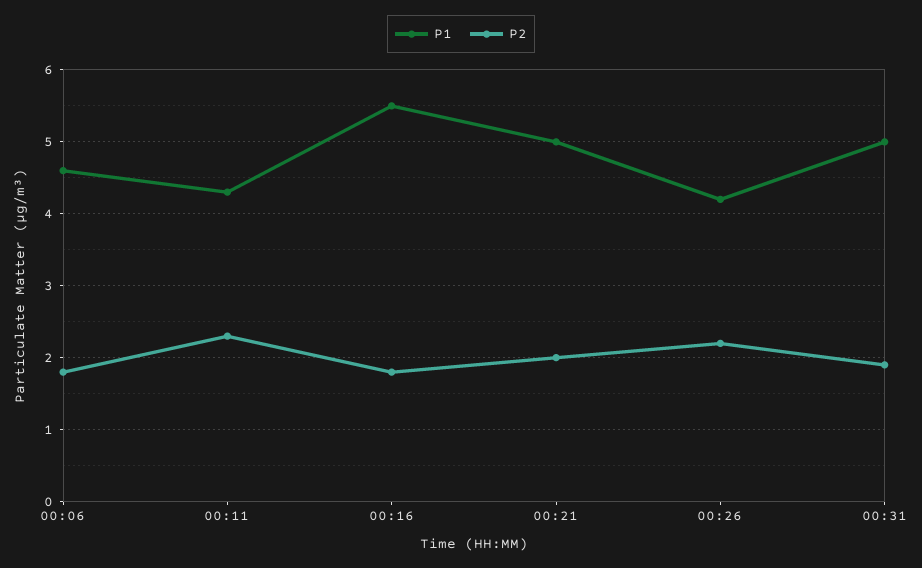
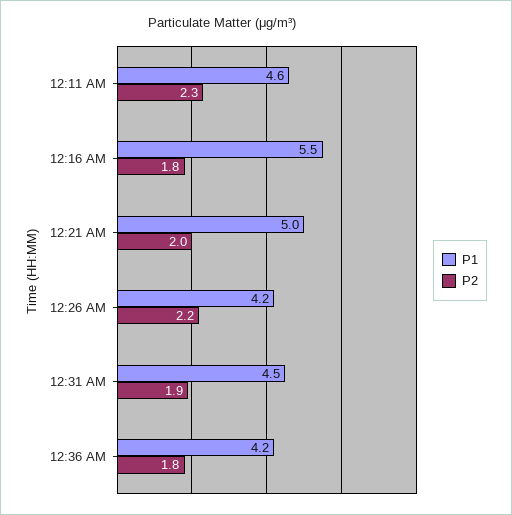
P1, 00:06: 4.6 -> none
P2, 00:06: 1.8 -> none
P1, 00:11: 4.3 -> 4.6
P1, 00:31: 5 -> 4.5
P1, 12:36 AM: none -> 4.2
P2, 12:36 AM: none -> 1.8

